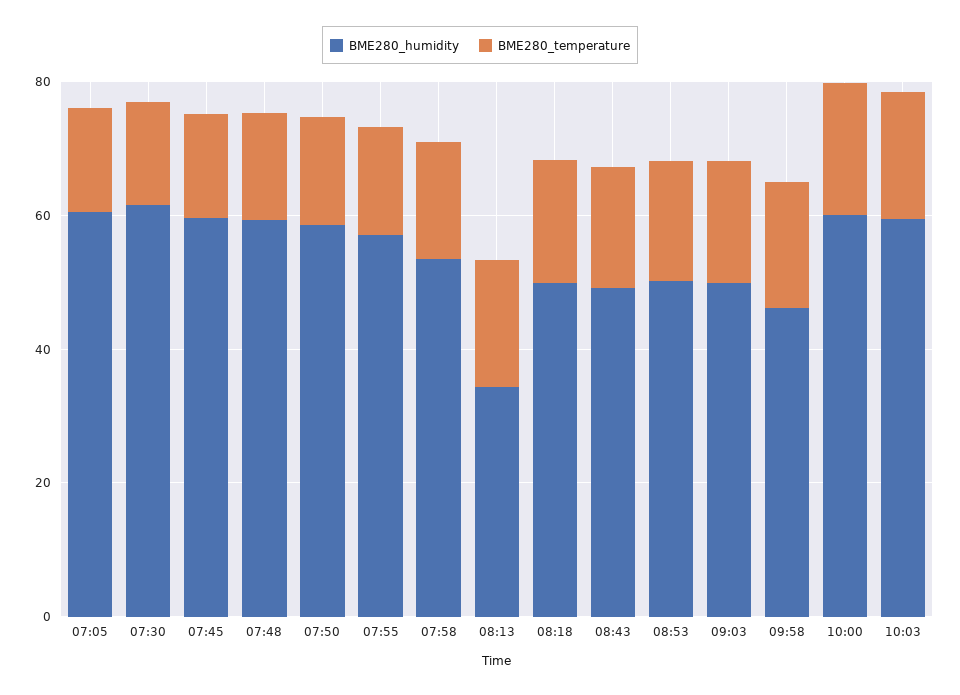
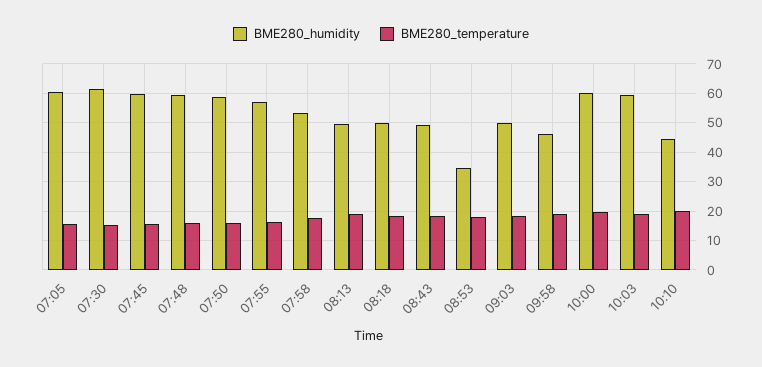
BME280_humidity, 08:13: 35 -> 50
BME280_humidity, 08:53: 50 -> 35
BME280_humidity, 10:10: none -> 45
BME280_temperature, 10:10: none -> 20

